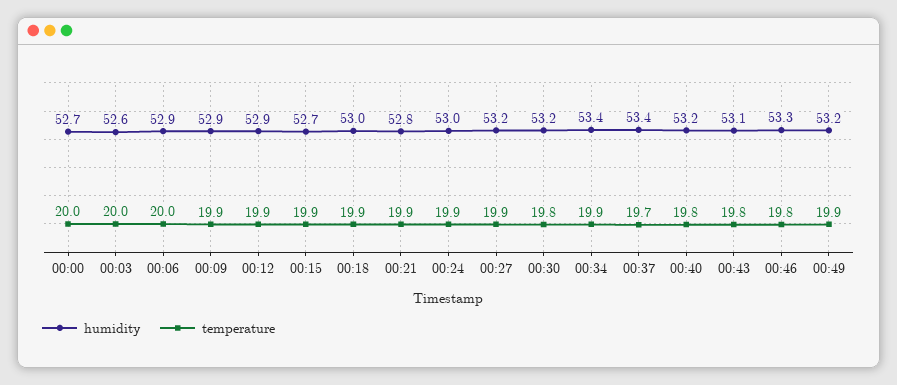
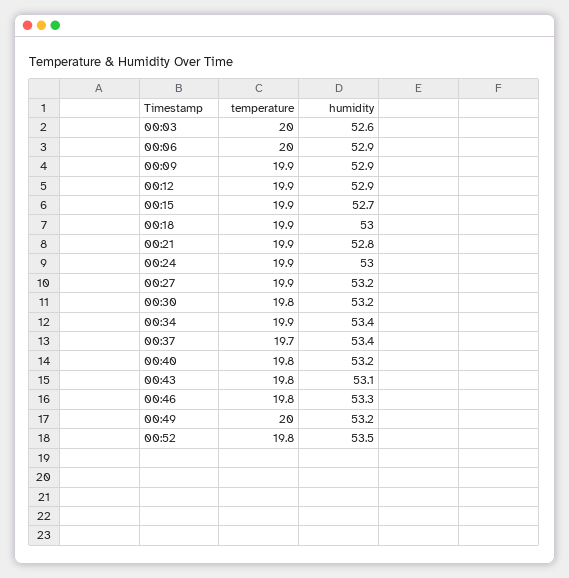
humidity, 00:00: 52.7 -> none
temperature, 00:00: 20 -> none
temperature, 00:49: 19.9 -> 20
temperature, 00:52: none -> 19.8
humidity, 00:52: none -> 53.5

